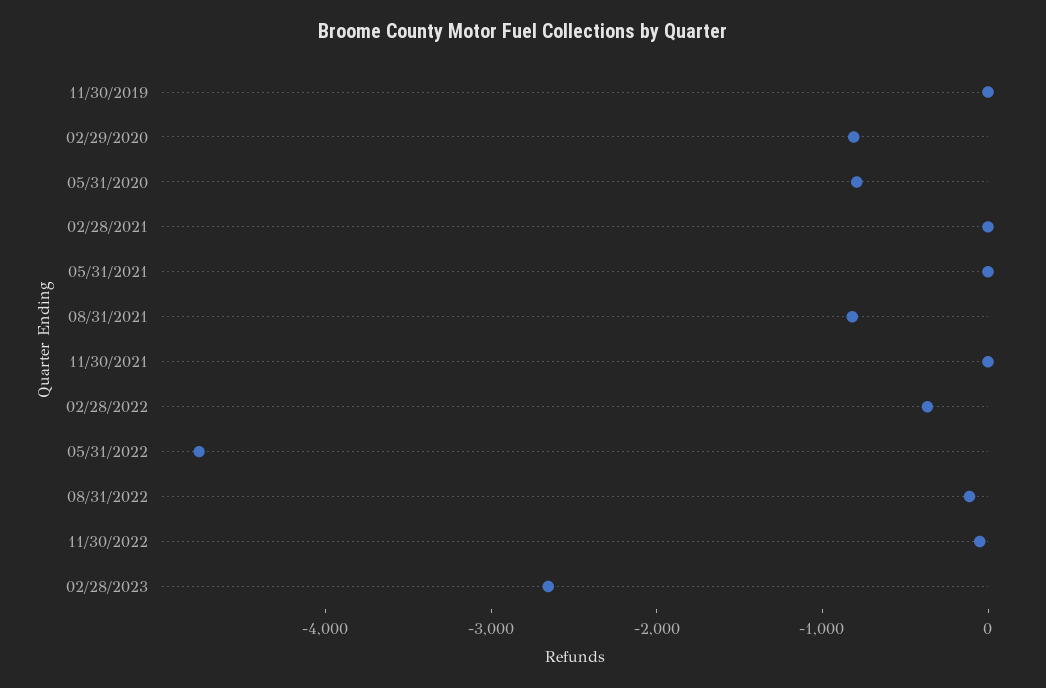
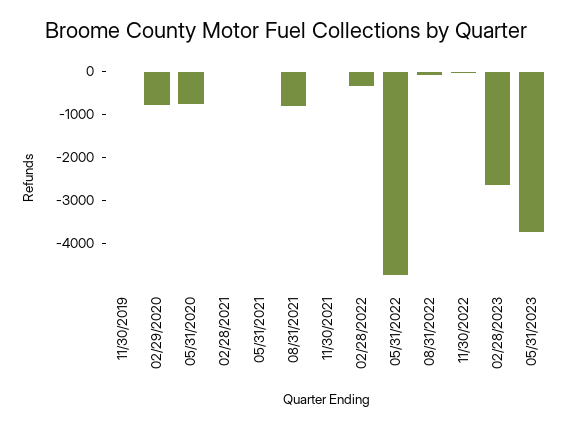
05/31/2023: none -> -3800

